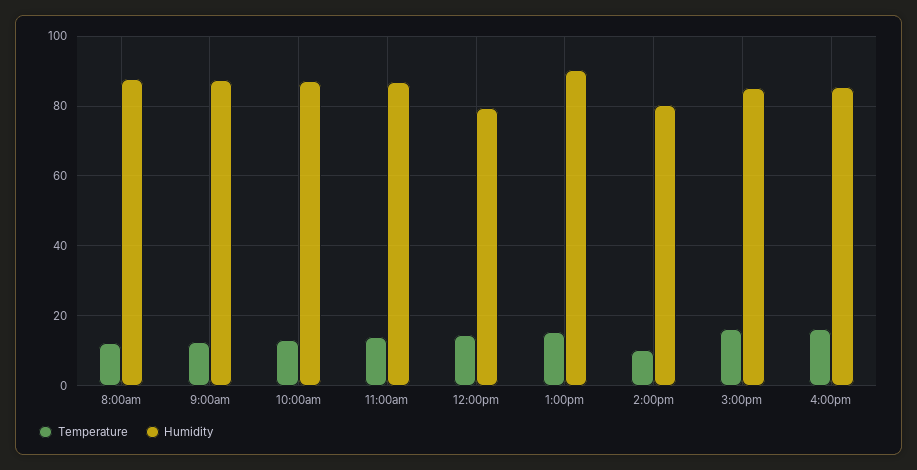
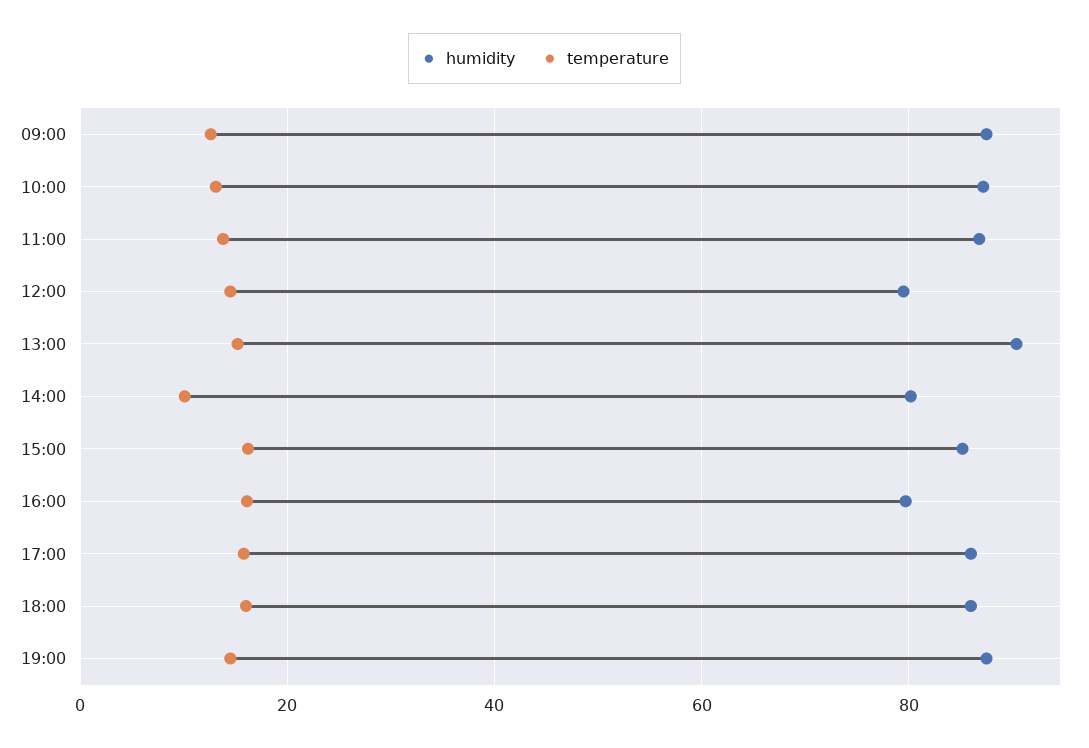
Temperature, 8:00am: 12 -> none
Humidity, 8:00am: 88 -> none
Humidity, 4:00pm: 86 -> 80
Humidity, 17:00: none -> 86
Temperature, 17:00: none -> 16
Humidity, 18:00: none -> 86
Temperature, 18:00: none -> 16
Humidity, 19:00: none -> 88
Temperature, 19:00: none -> 14

